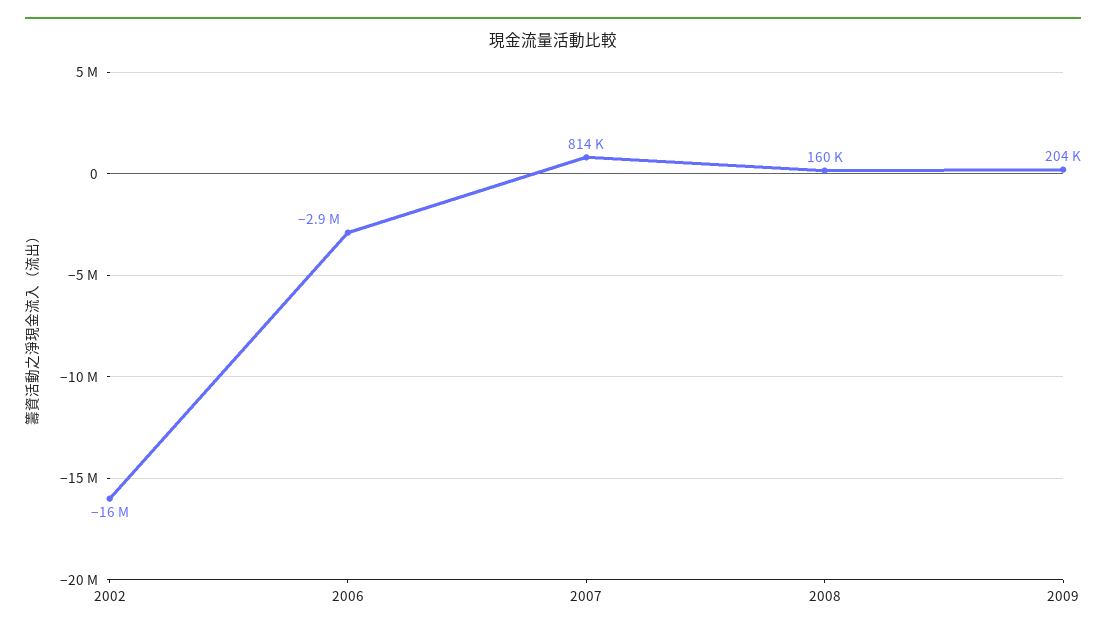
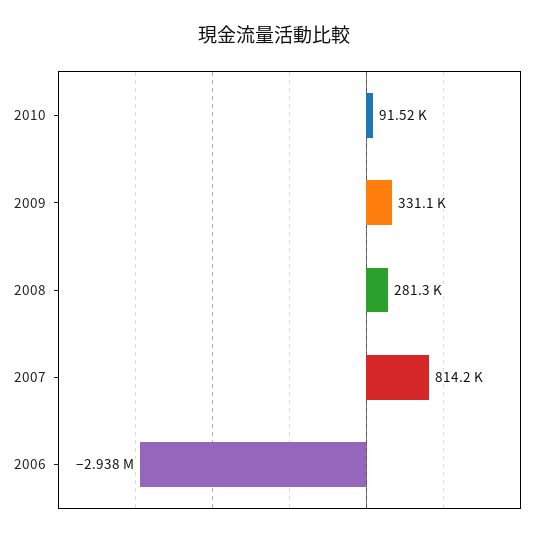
2002: -16000000 -> none
2008: 160000 -> 281300
2009: 204000 -> 331100
2010: none -> 91520

